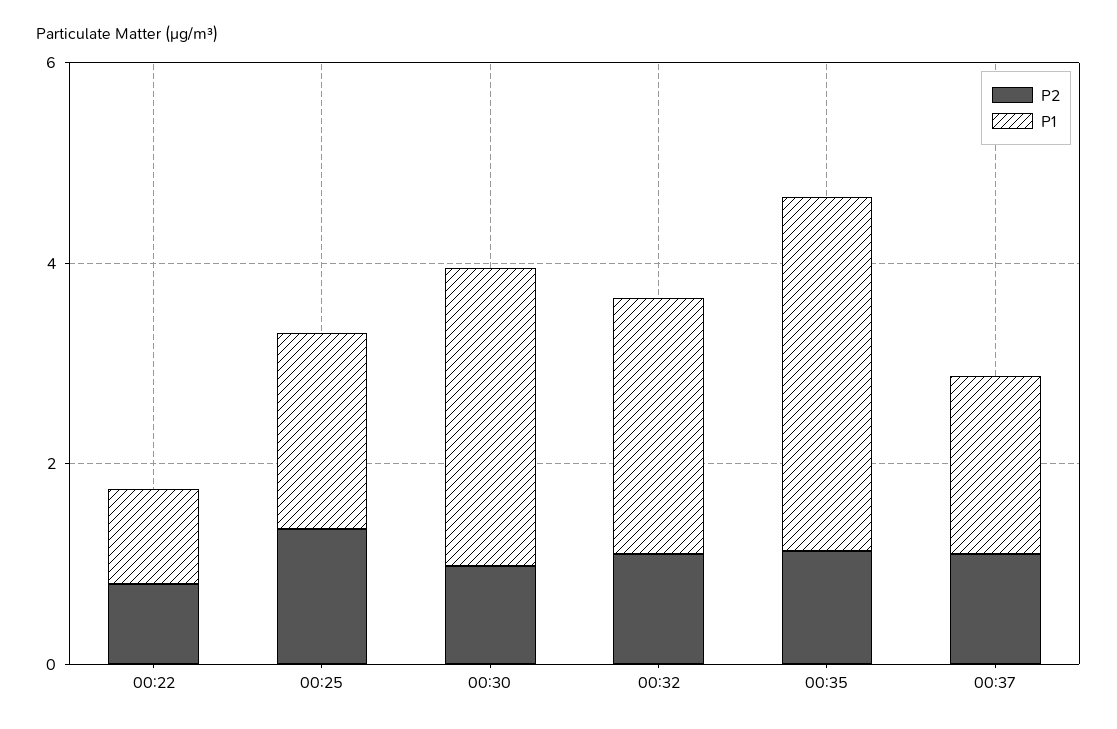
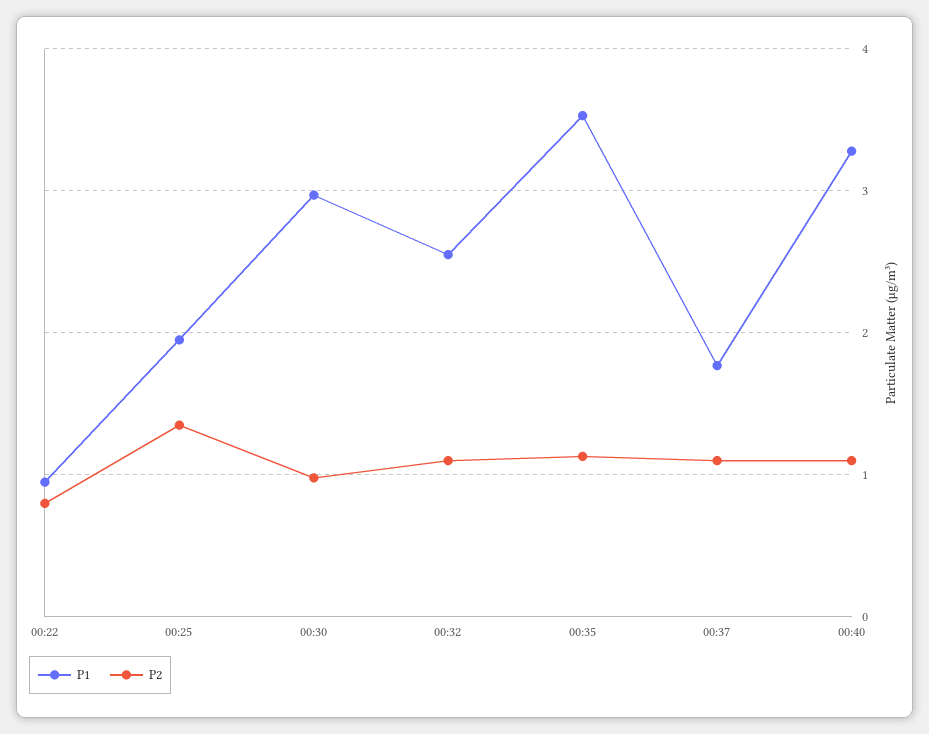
P1, 00:40: none -> 3.3
P2, 00:40: none -> 1.1

